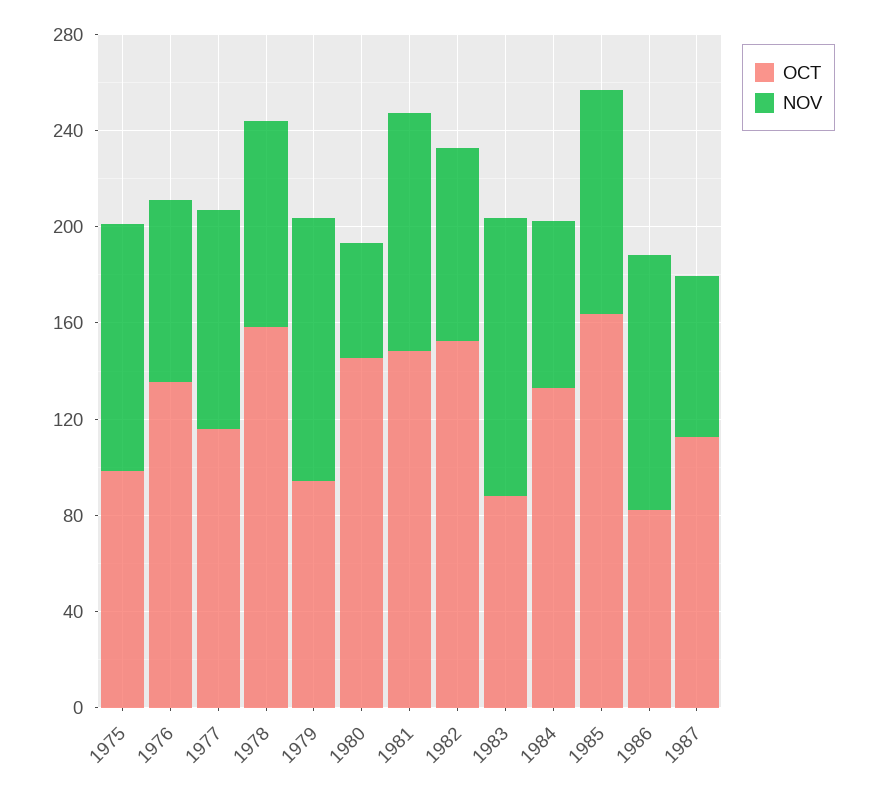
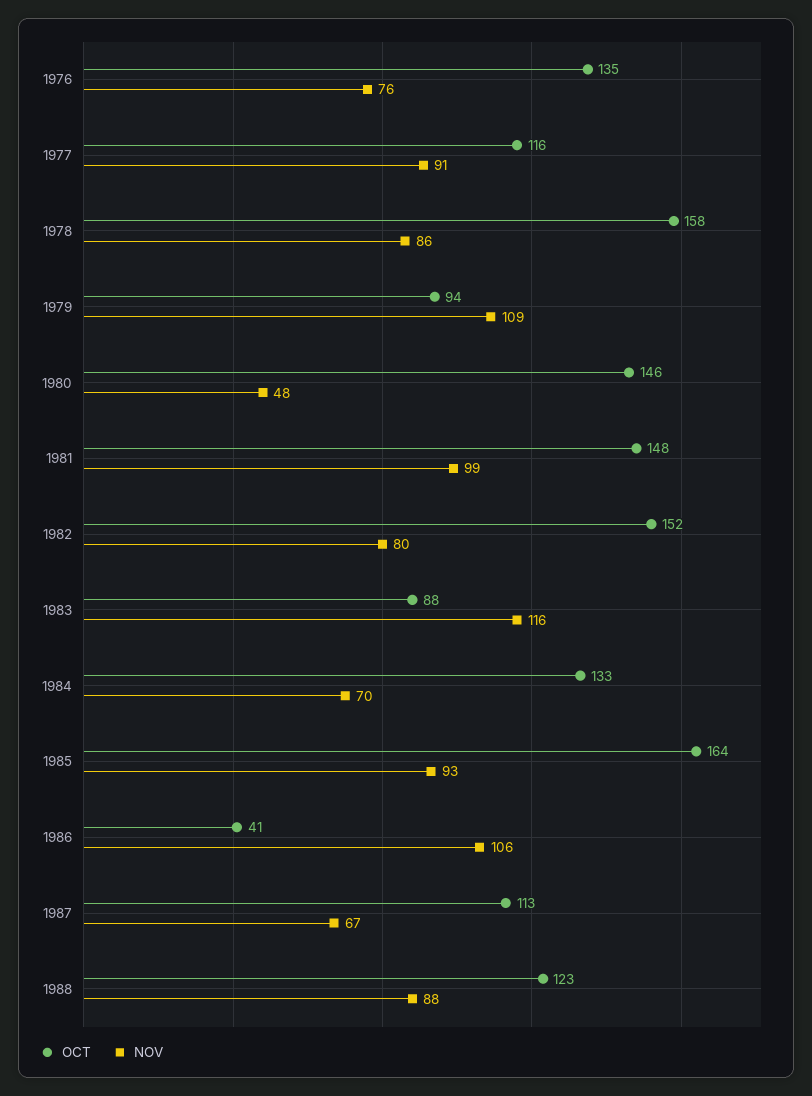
OCT, 1975: 100 -> none
NOV, 1975: 100 -> none
OCT, 1986: 80 -> 41
OCT, 1988: none -> 123
NOV, 1988: none -> 88

